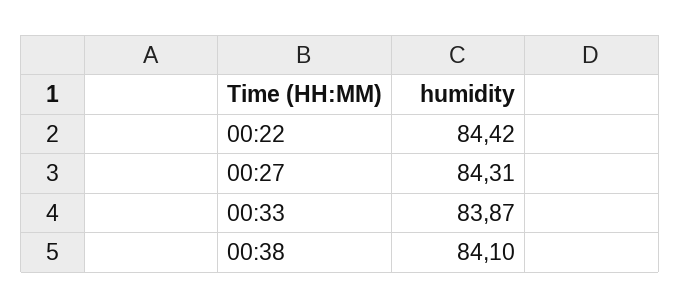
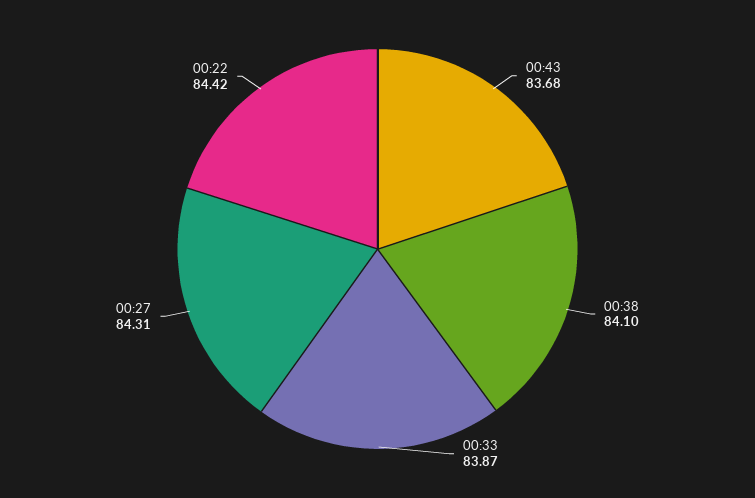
00:43: none -> 83.68

